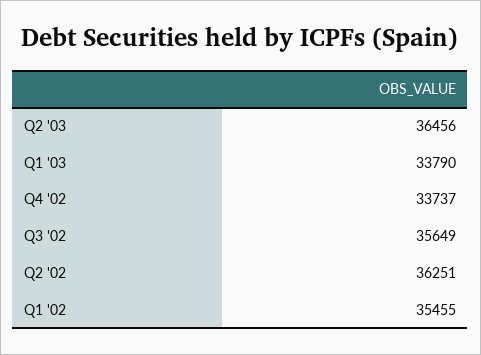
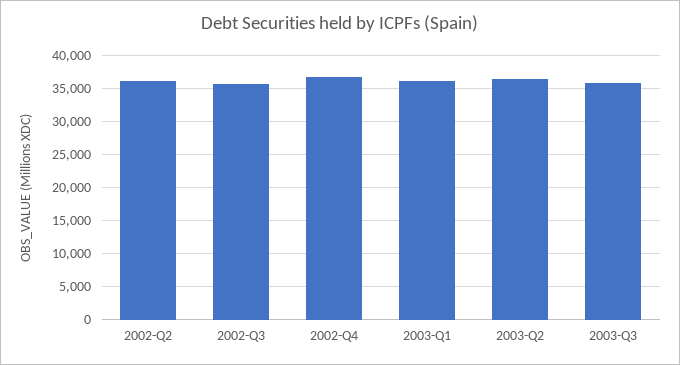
Q1 '03: 33790 -> 36000
Q4 '02: 33737 -> 37000
Q1 '02: 35455 -> none
2003-Q3: none -> 36000

